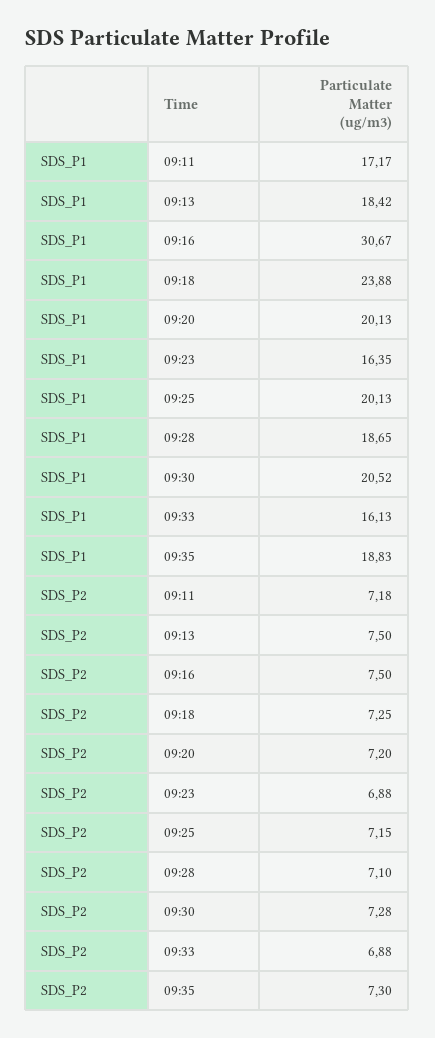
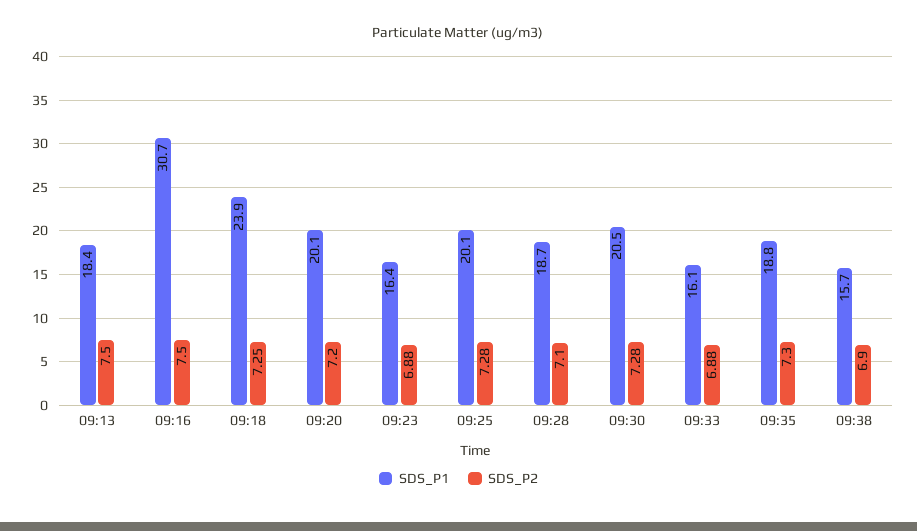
SDS_P1, 09:11: 17.17 -> none
SDS_P2, 09:11: 7.18 -> none
SDS_P2, 09:25: 7.15 -> 7.28
SDS_P1, 09:38: none -> 15.7
SDS_P2, 09:38: none -> 6.9

